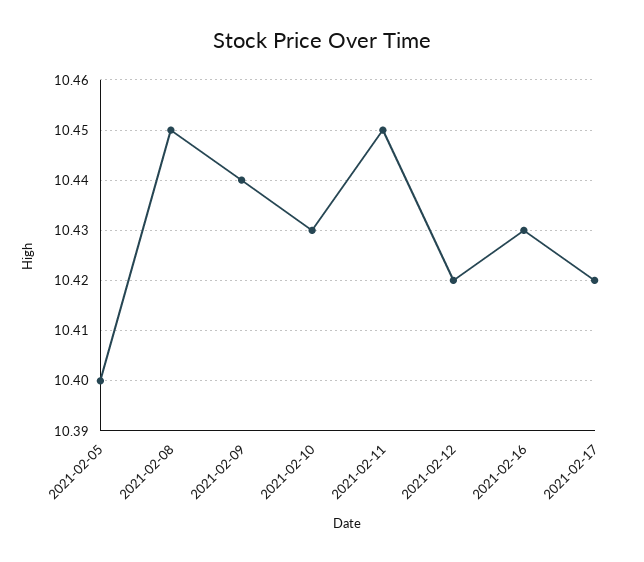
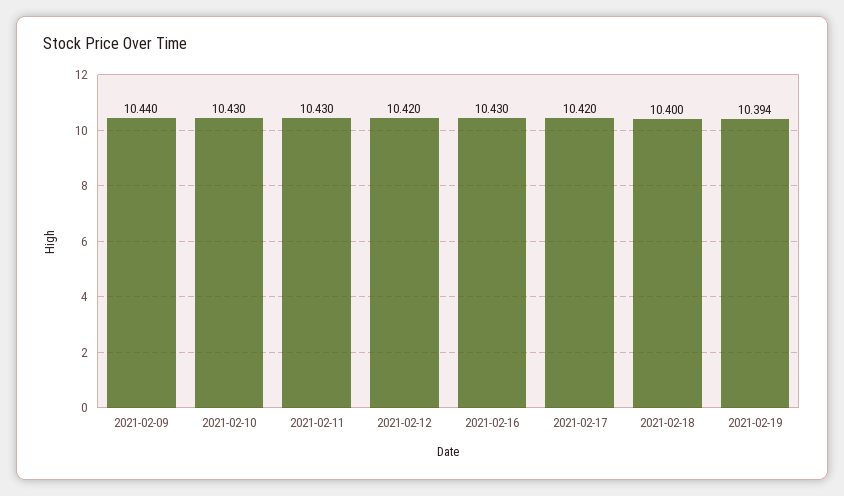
2021-02-05: 10.4 -> none
2021-02-08: 10.45 -> none
2021-02-11: 10.45 -> 10.43
2021-02-18: none -> 10.4
2021-02-19: none -> 10.394

